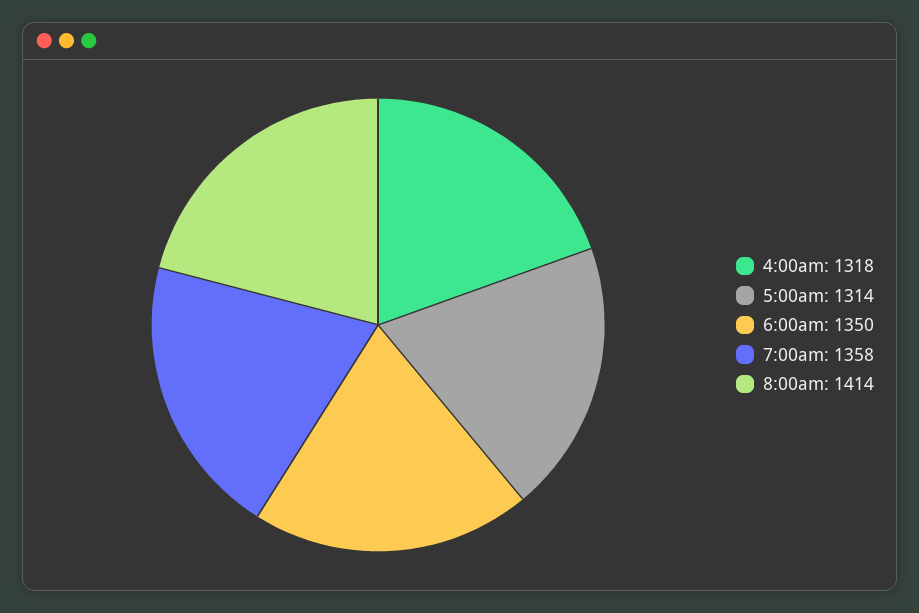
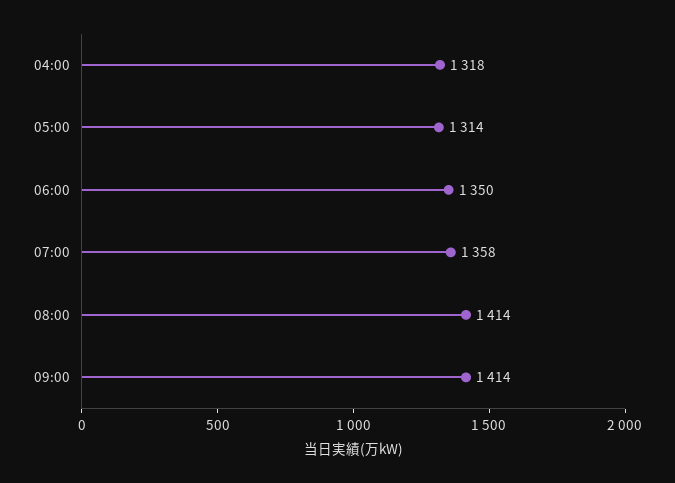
09:00: none -> 1414

